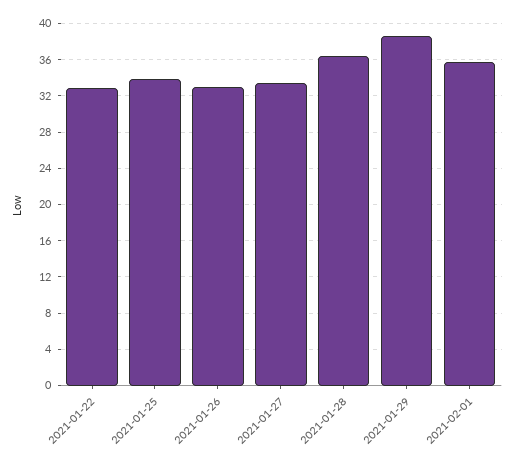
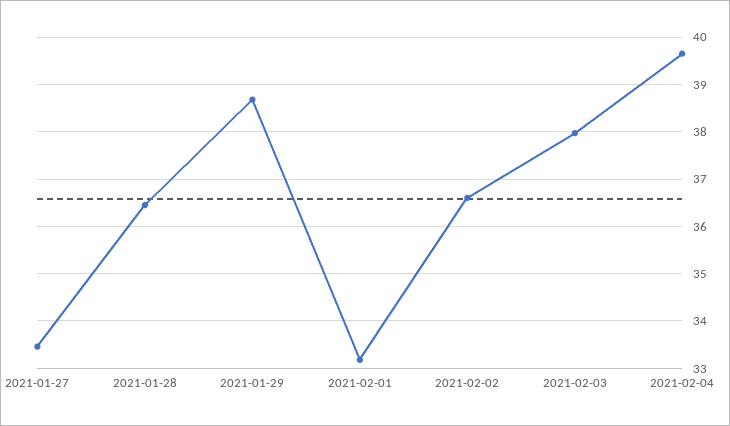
2021-01-22: 33 -> none
2021-01-25: 34 -> none
2021-01-26: 33 -> none
2021-02-01: 36 -> 33.2
2021-02-02: none -> 36.6
2021-02-03: none -> 38
2021-02-04: none -> 39.6

